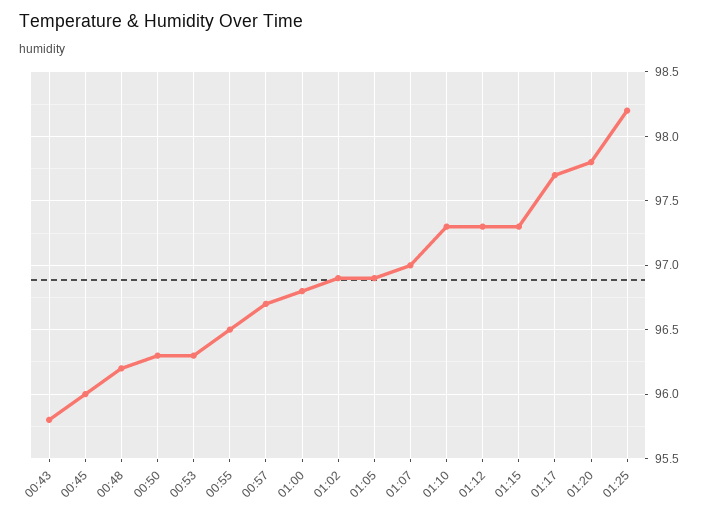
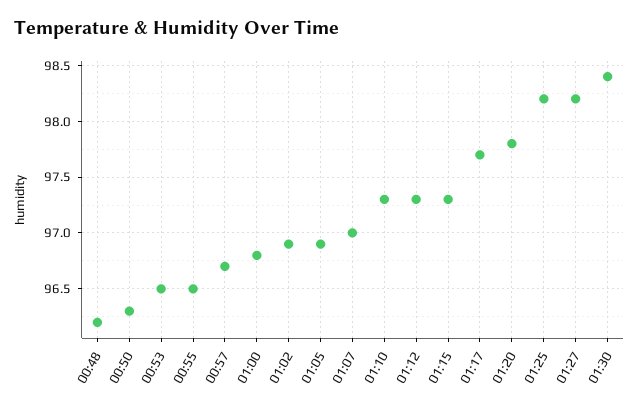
00:43: 95.8 -> none
00:45: 96 -> none
00:53: 96.3 -> 96.5
01:27: none -> 98.2
01:30: none -> 98.4

